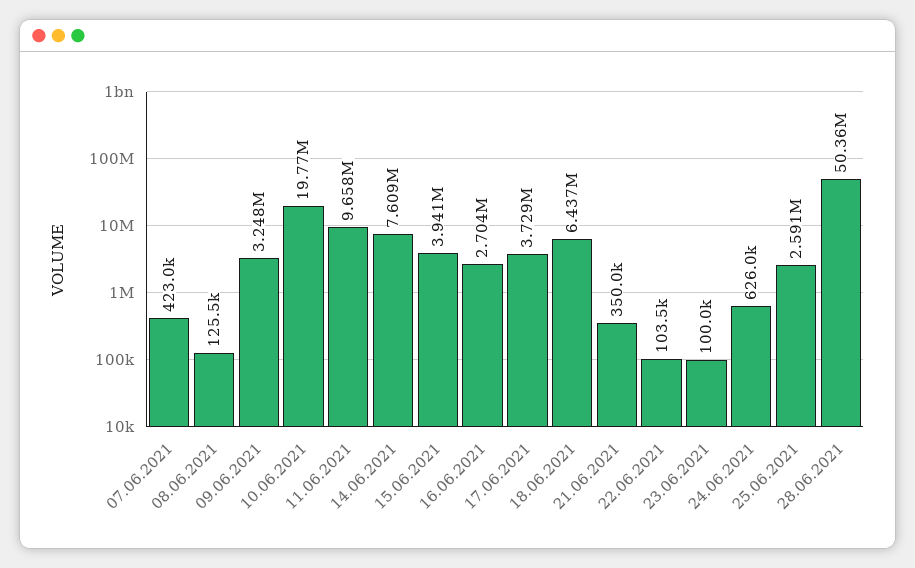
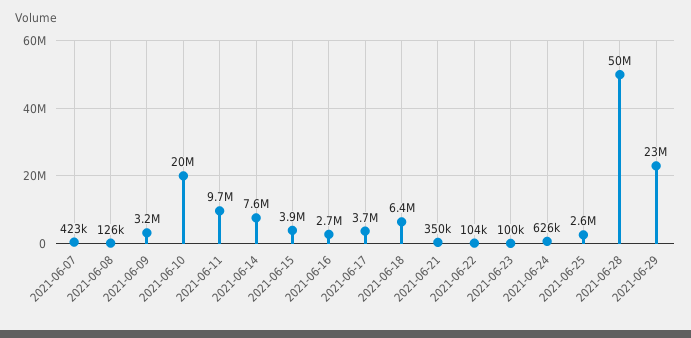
2021-06-29: none -> 23000000

